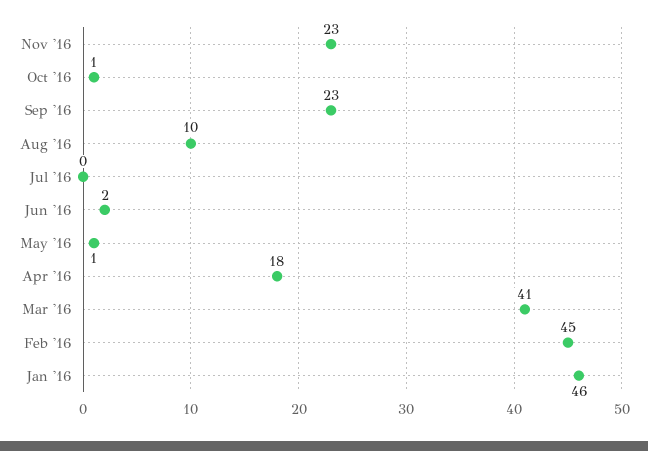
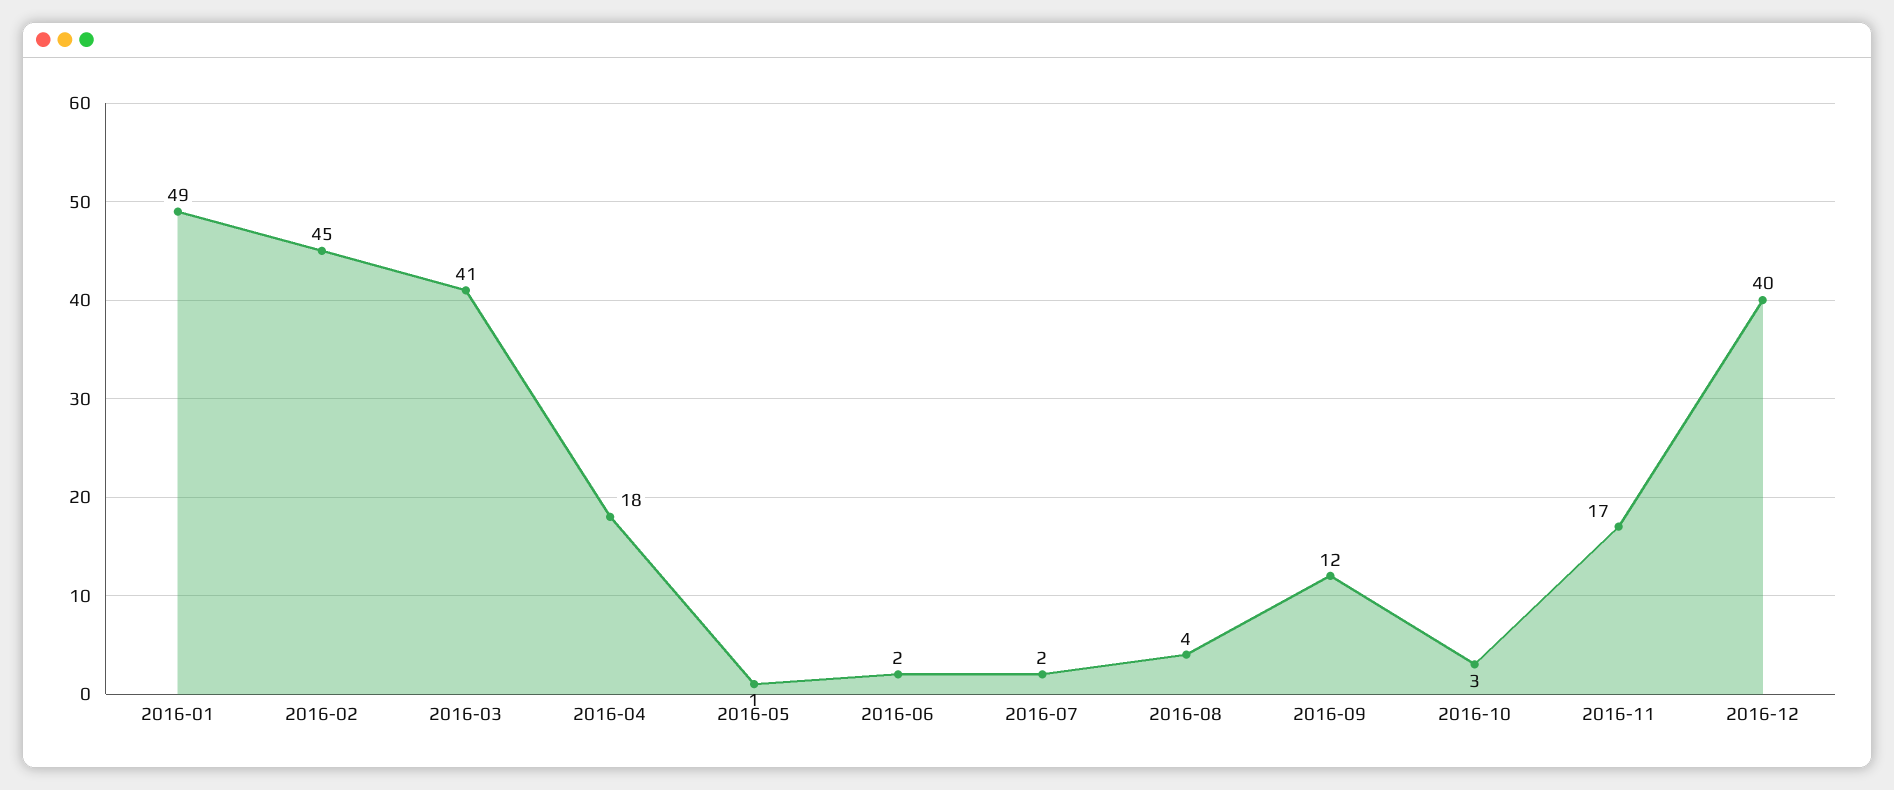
Nov '16: 23 -> 17
Oct '16: 1 -> 3
Sep '16: 23 -> 12
Aug '16: 10 -> 4
Jul '16: 0 -> 2
Jan '16: 46 -> 49
2016-12: none -> 40

